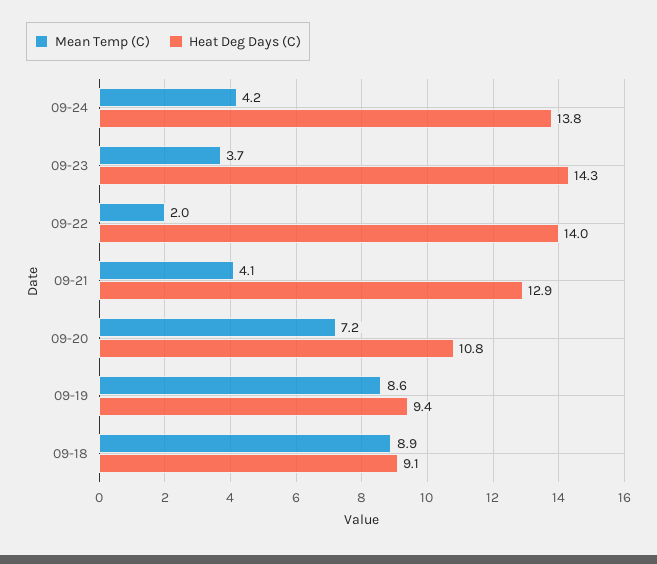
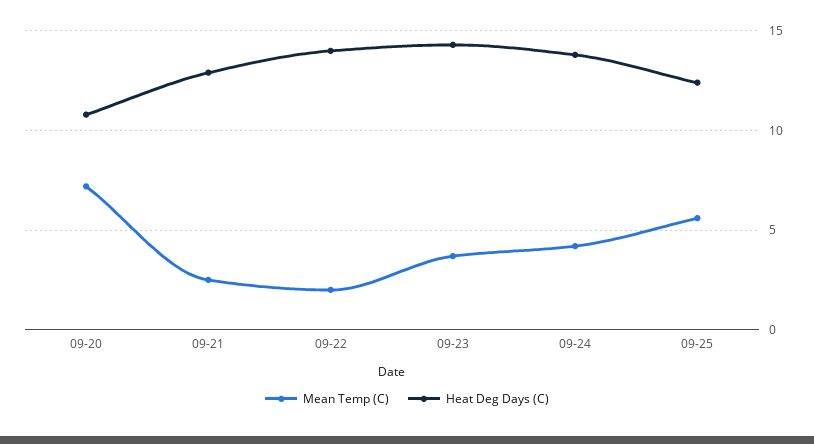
Mean Temp (C), 09-21: 4.1 -> 2.5
Mean Temp (C), 09-19: 8.6 -> none
Heat Deg Days (C), 09-19: 9.4 -> none
Mean Temp (C), 09-18: 8.9 -> none
Heat Deg Days (C), 09-18: 9.1 -> none
Mean Temp (C), 09-25: none -> 5.5
Heat Deg Days (C), 09-25: none -> 12.5

